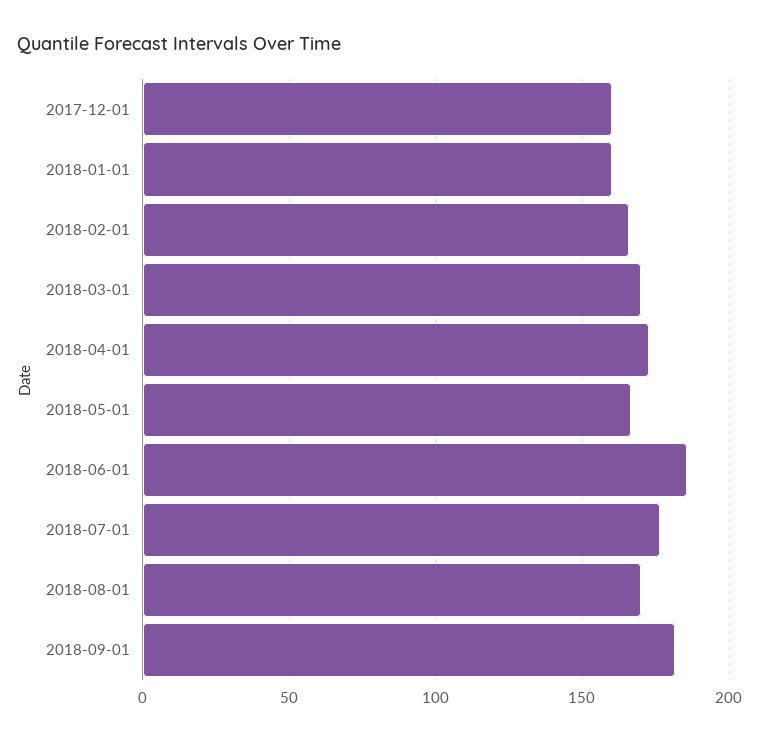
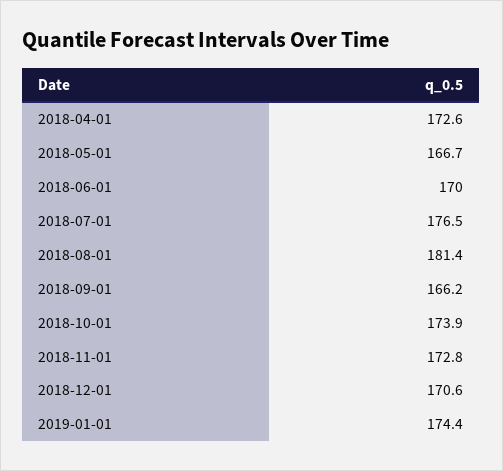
2017-12-01: 160 -> none
2018-01-01: 160 -> none
2018-02-01: 165 -> none
2018-03-01: 170 -> none
2018-06-01: 185 -> 170
2018-08-01: 170 -> 181.4
2018-09-01: 180 -> 166.2
2018-10-01: none -> 173.9
2018-11-01: none -> 172.8
2018-12-01: none -> 170.6
2019-01-01: none -> 174.4

